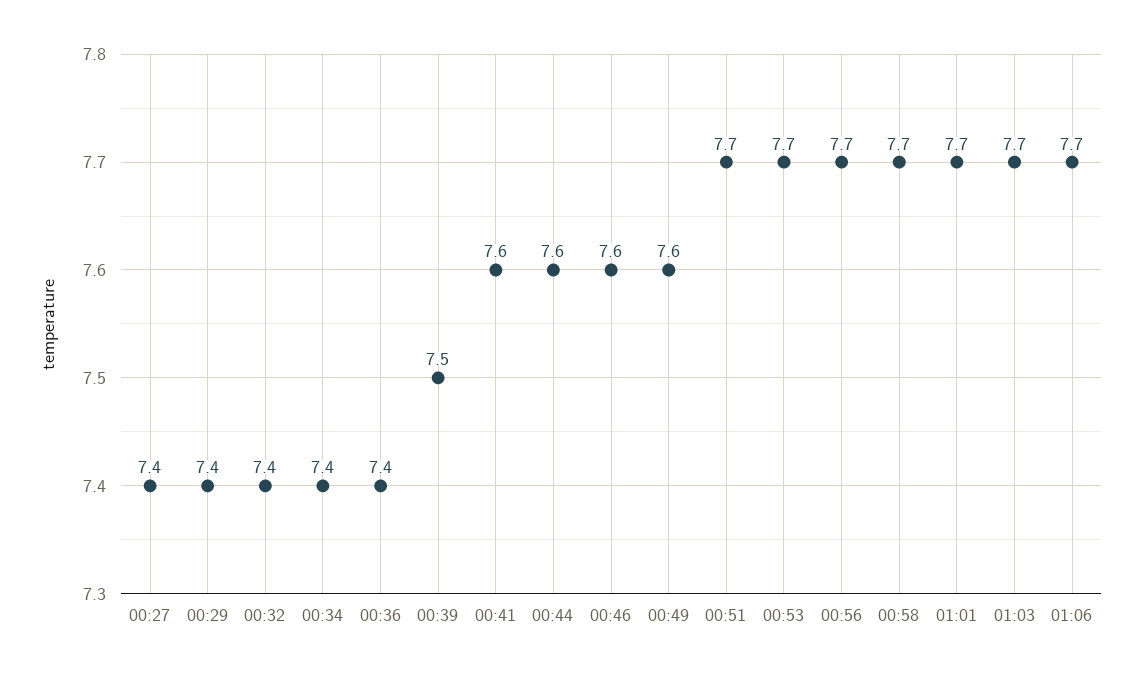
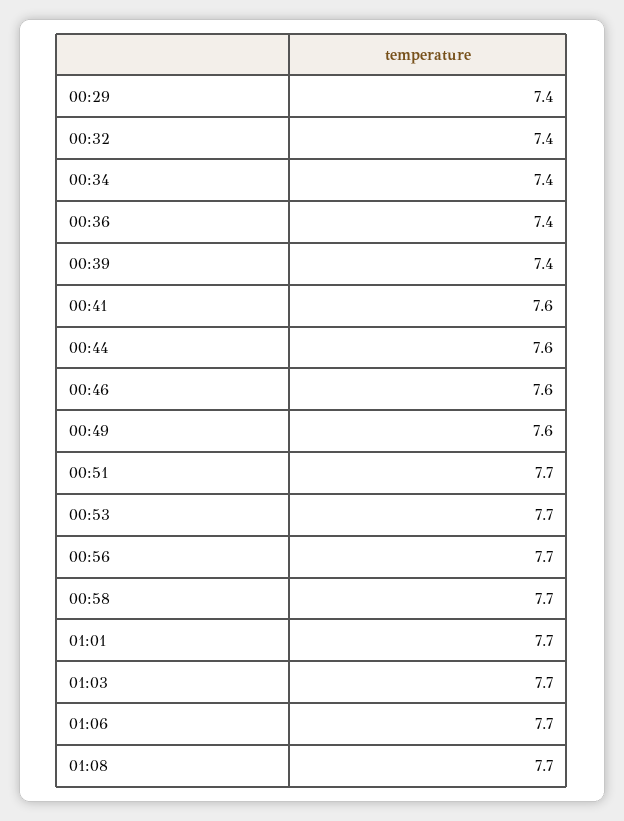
00:27: 7.4 -> none
00:39: 7.5 -> 7.4
01:08: none -> 7.7

